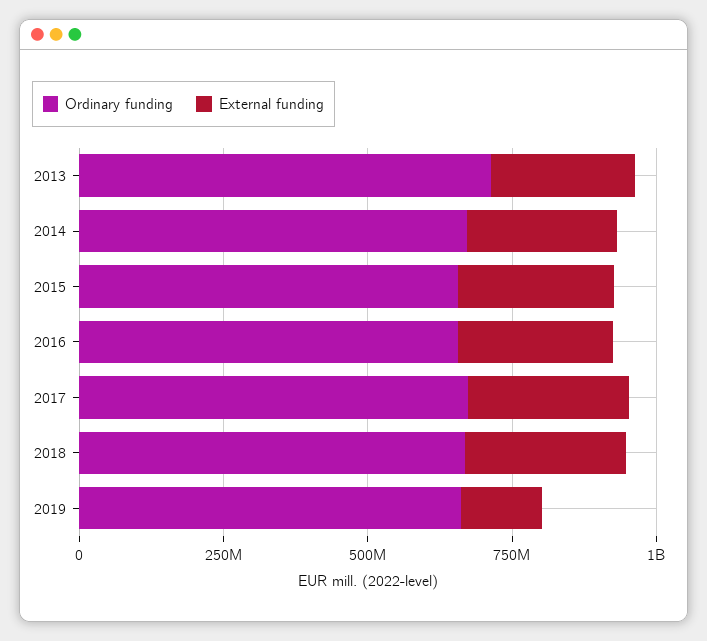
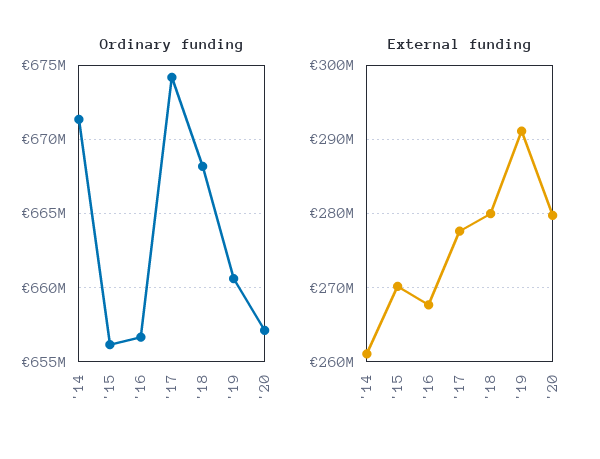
Ordinary funding, 2013: 700000000 -> none
External funding, 2013: 250000000 -> none
External funding, 2019: 150000000 -> 291000000
Ordinary funding, '20: none -> 657000000
External funding, '20: none -> 280000000

